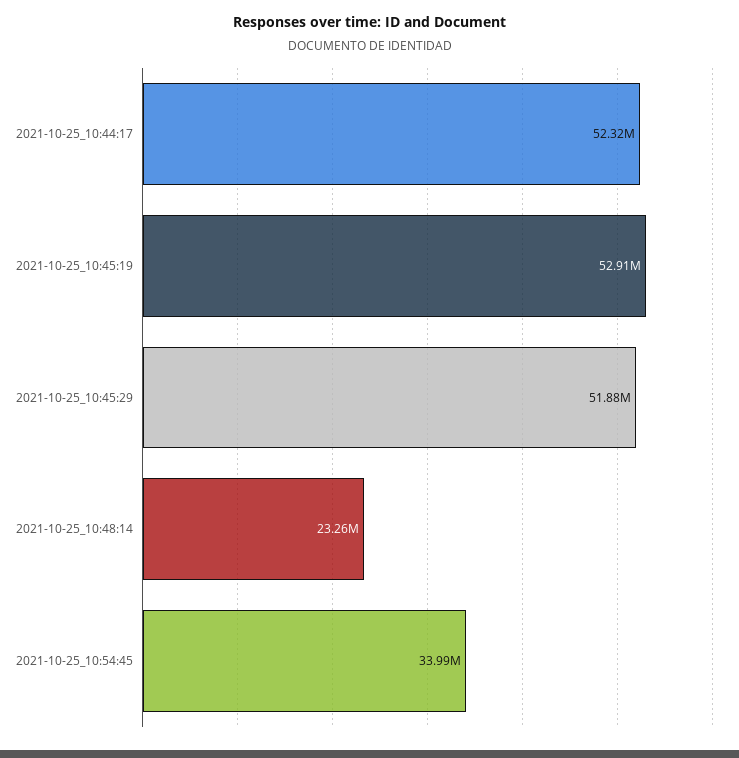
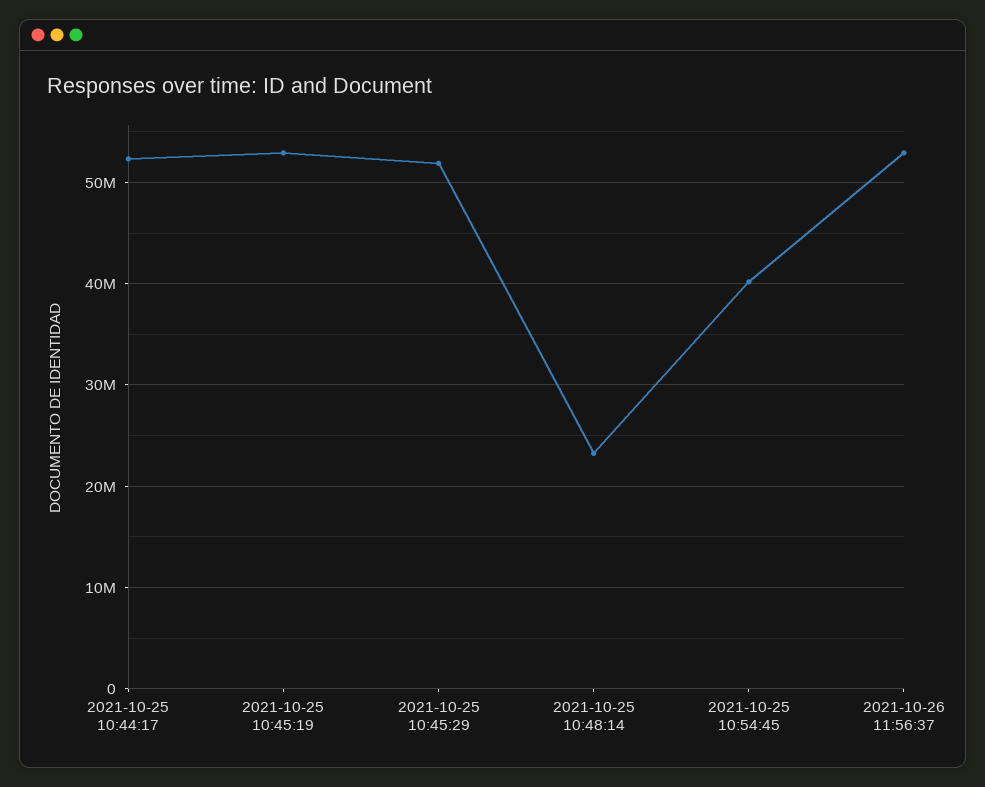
2021-10-25_10:54:45: 33990000 -> 40000000
2021-10-26 11:56:37: none -> 53000000

